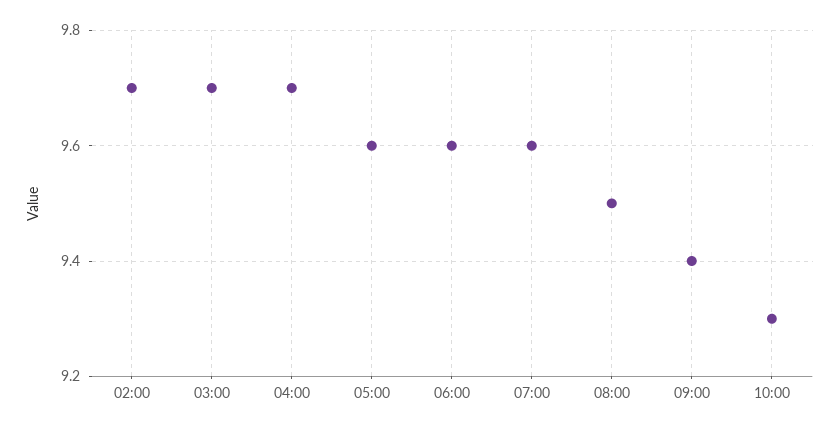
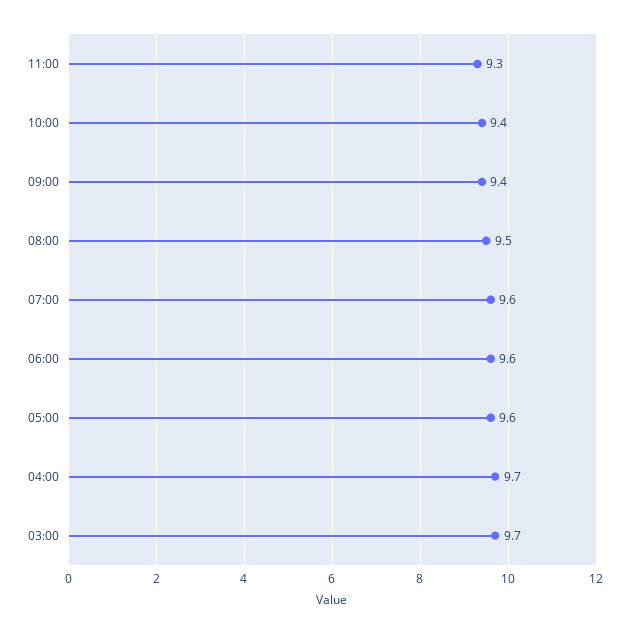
02:00: 9.7 -> none
10:00: 9.3 -> 9.4
11:00: none -> 9.3

